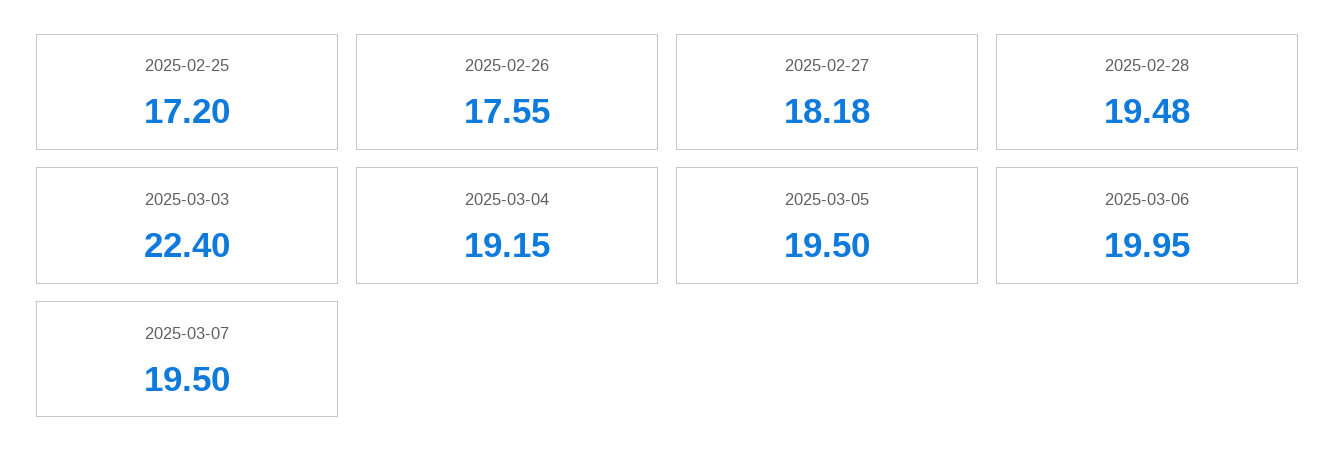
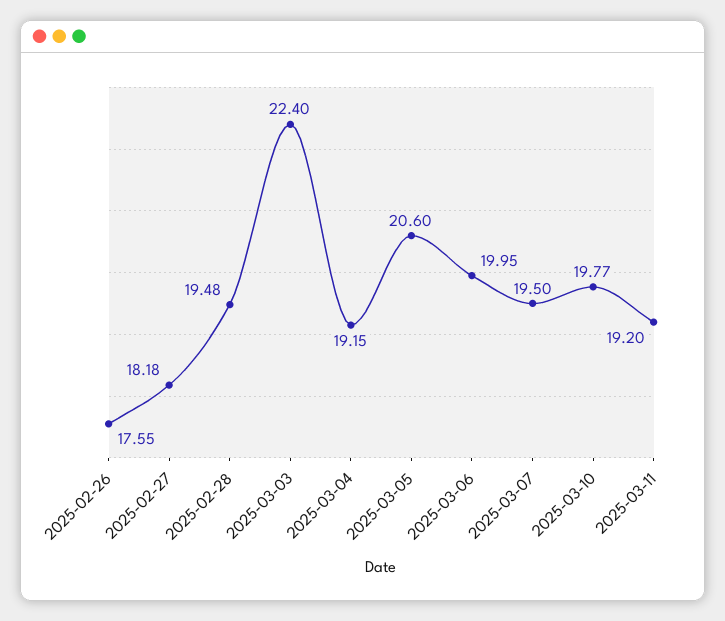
2025-02-25: 17.2 -> none
2025-03-05: 19.5 -> 20.6
2025-03-10: none -> 19.77
2025-03-11: none -> 19.2

